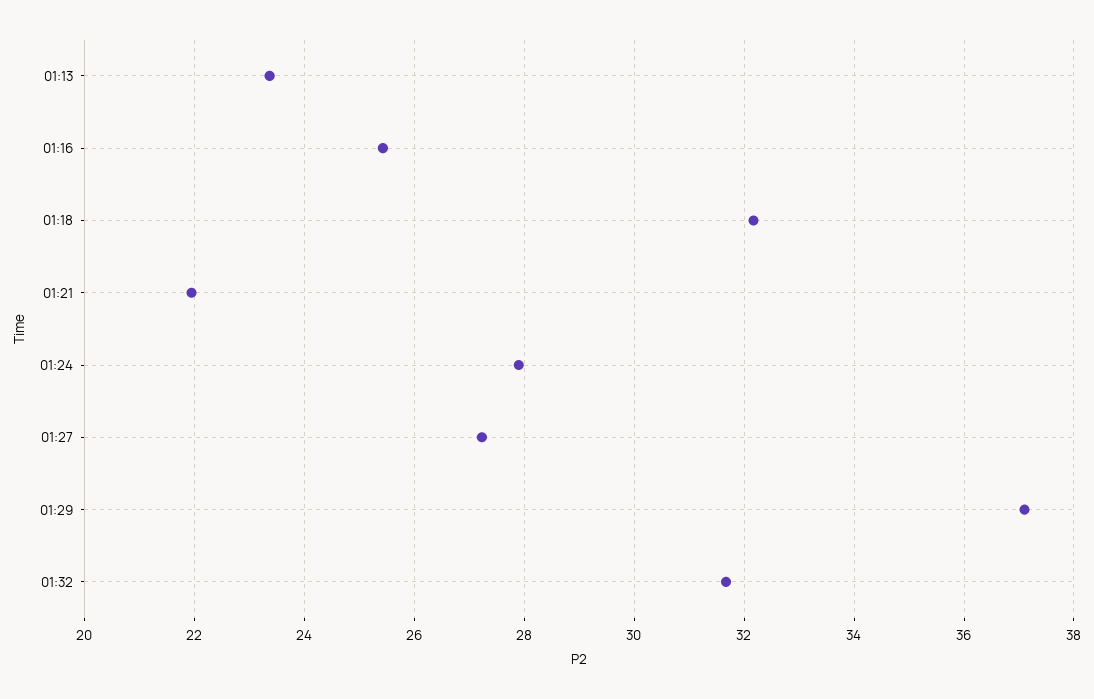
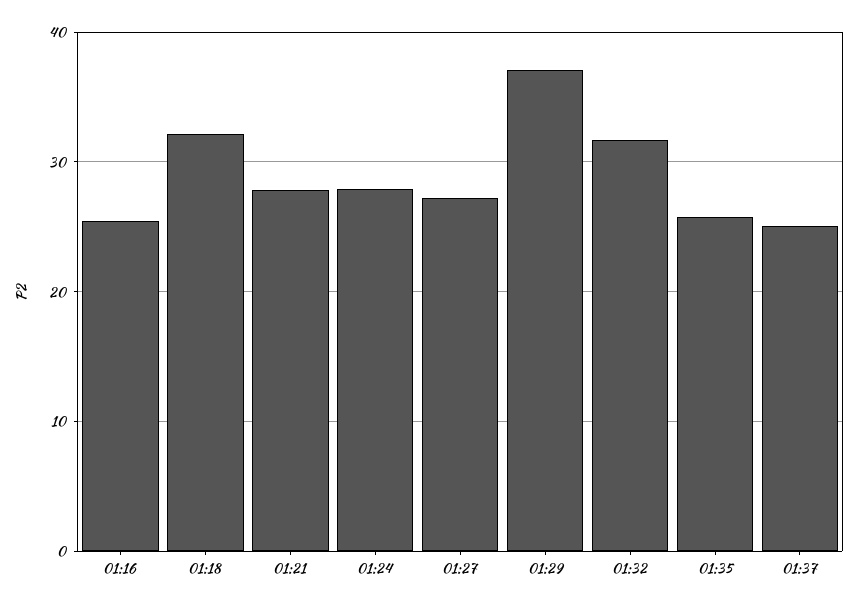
01:13: 23.4 -> none
01:21: 22 -> 28
01:35: none -> 26
01:37: none -> 25

